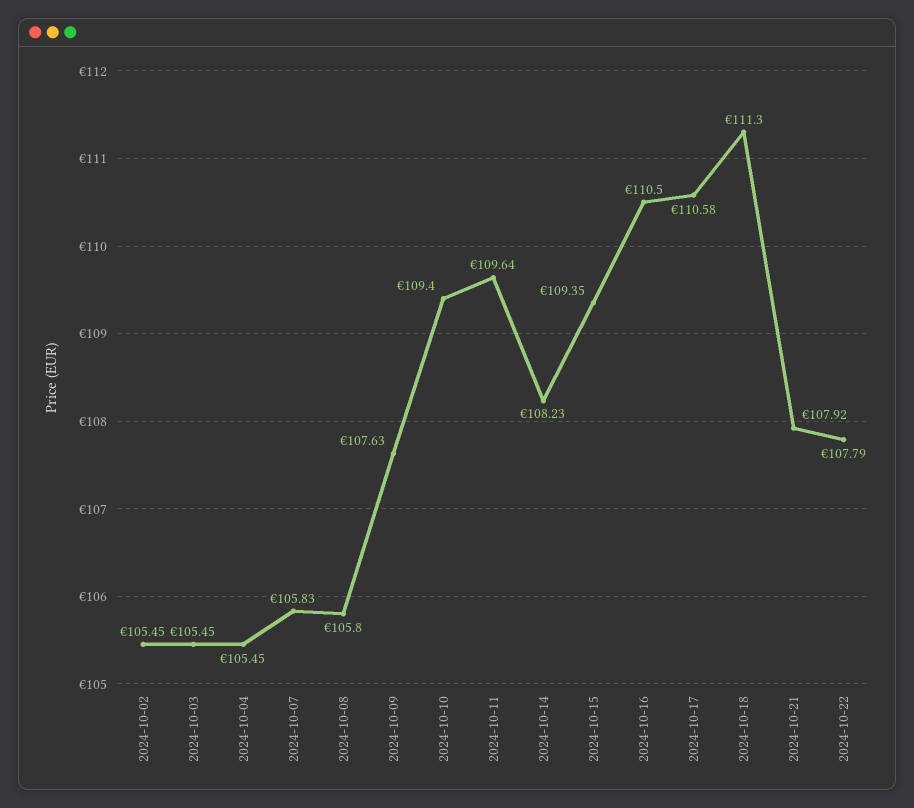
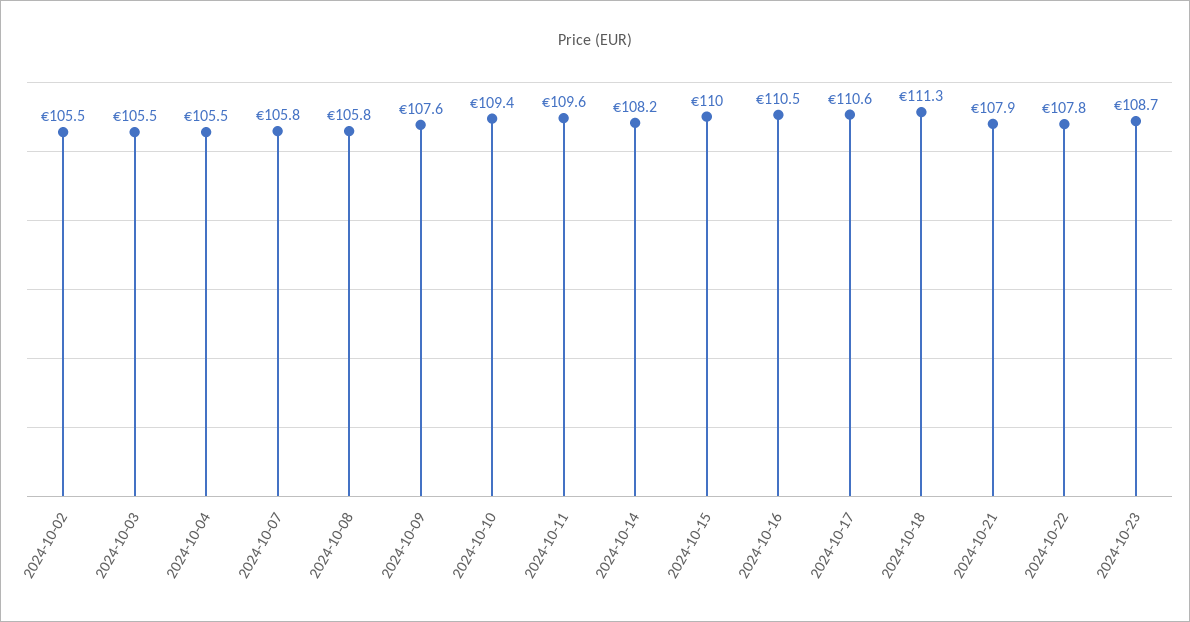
2024-10-15: 109.35 -> 110
2024-10-23: none -> 108.7

